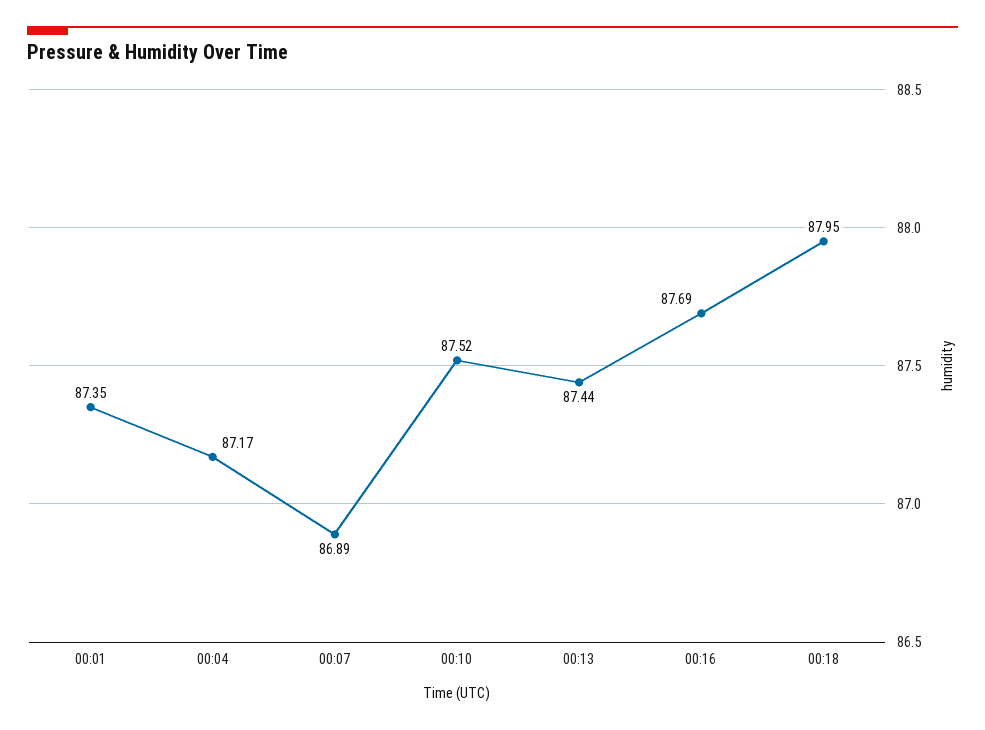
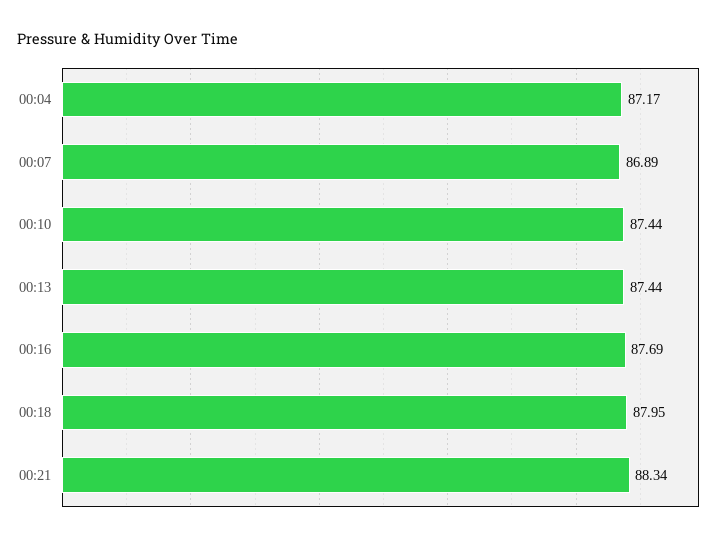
00:01: 87.35 -> none
00:10: 87.52 -> 87.44
00:21: none -> 88.34

